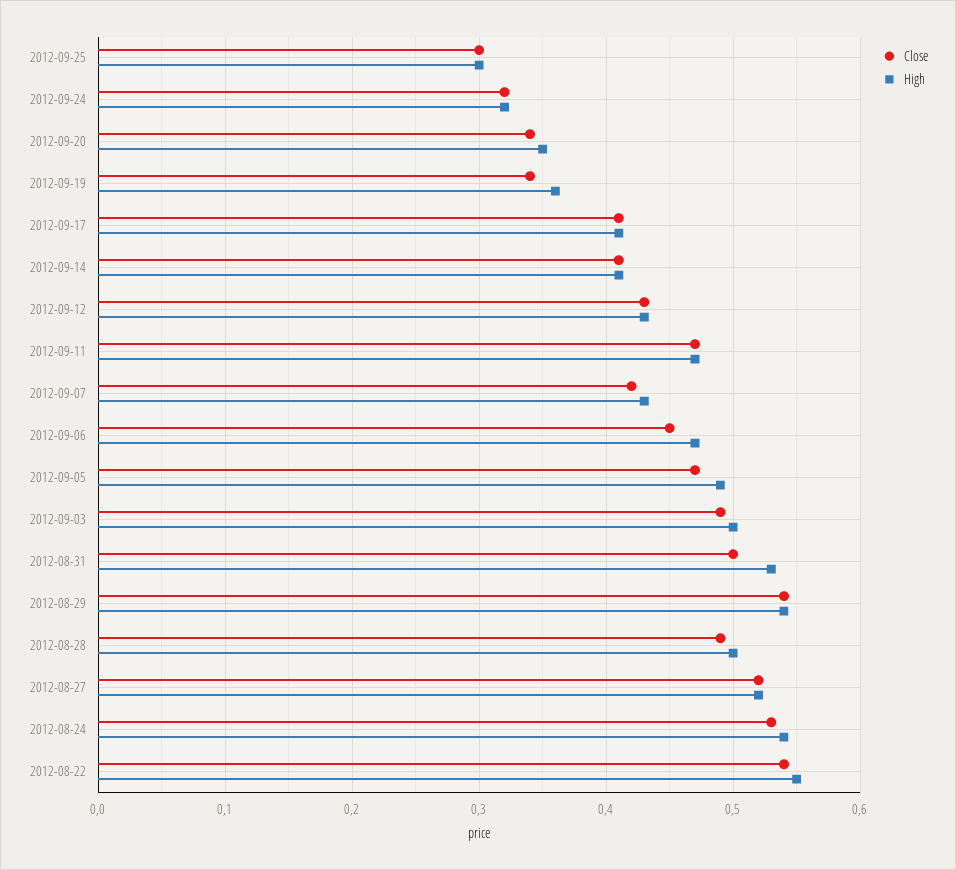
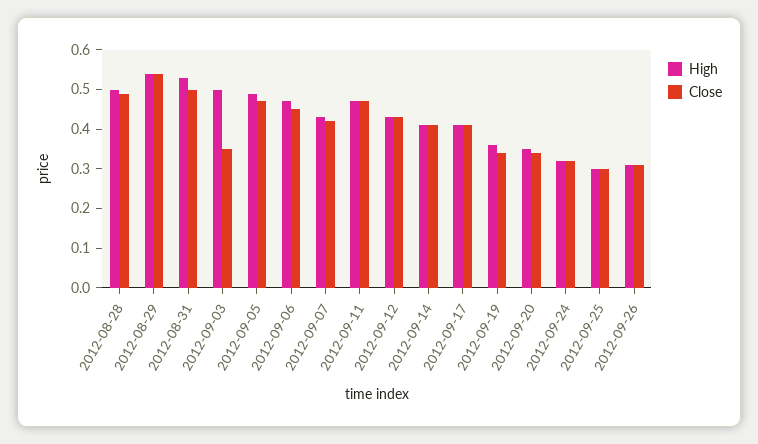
Close, 2012-09-03: 0.49 -> 0.35
Close, 2012-08-27: 0.52 -> none
High, 2012-08-27: 0.52 -> none
Close, 2012-08-24: 0.53 -> none
High, 2012-08-24: 0.54 -> none
Close, 2012-08-22: 0.54 -> none
High, 2012-08-22: 0.55 -> none
High, 2012-09-26: none -> 0.3
Close, 2012-09-26: none -> 0.3

